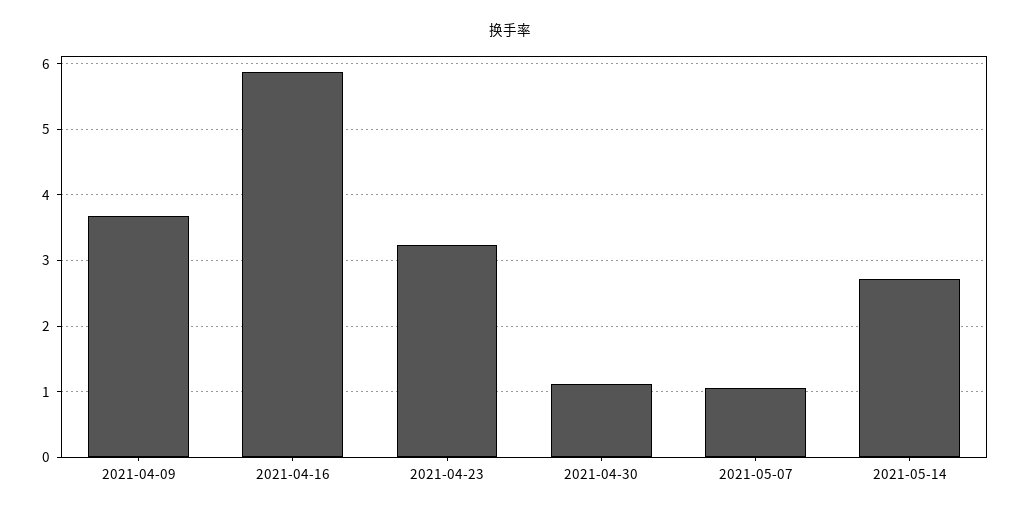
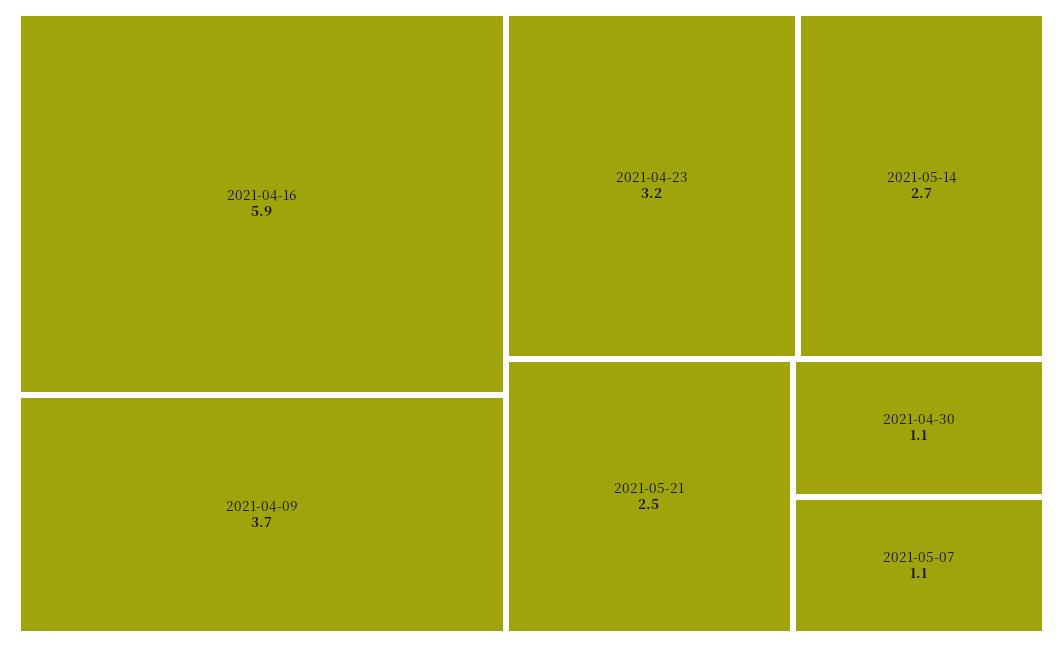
2021-05-21: none -> 2.5

